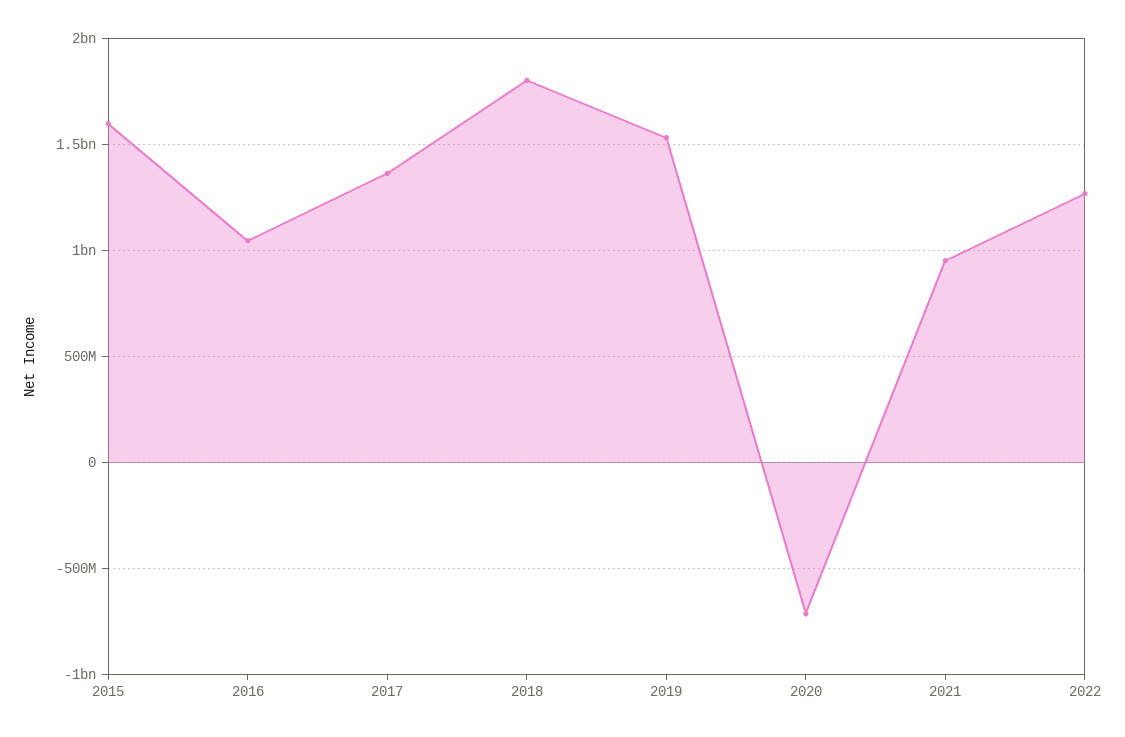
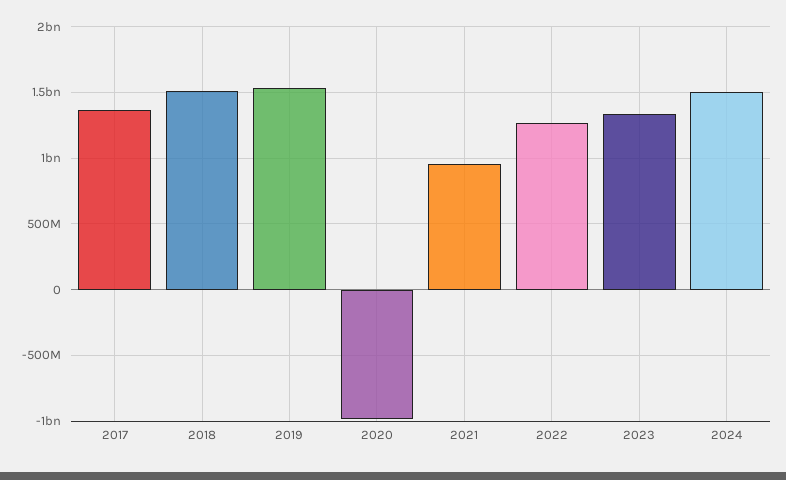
2015: 1600000000 -> none
2016: 1050000000 -> none
2018: 1800000000 -> 1500000000
2020: -700000000 -> -1000000000
2023: none -> 1350000000
2024: none -> 1500000000

